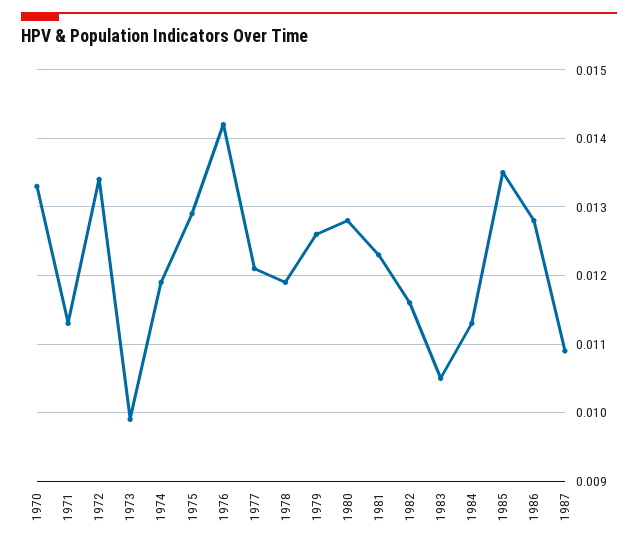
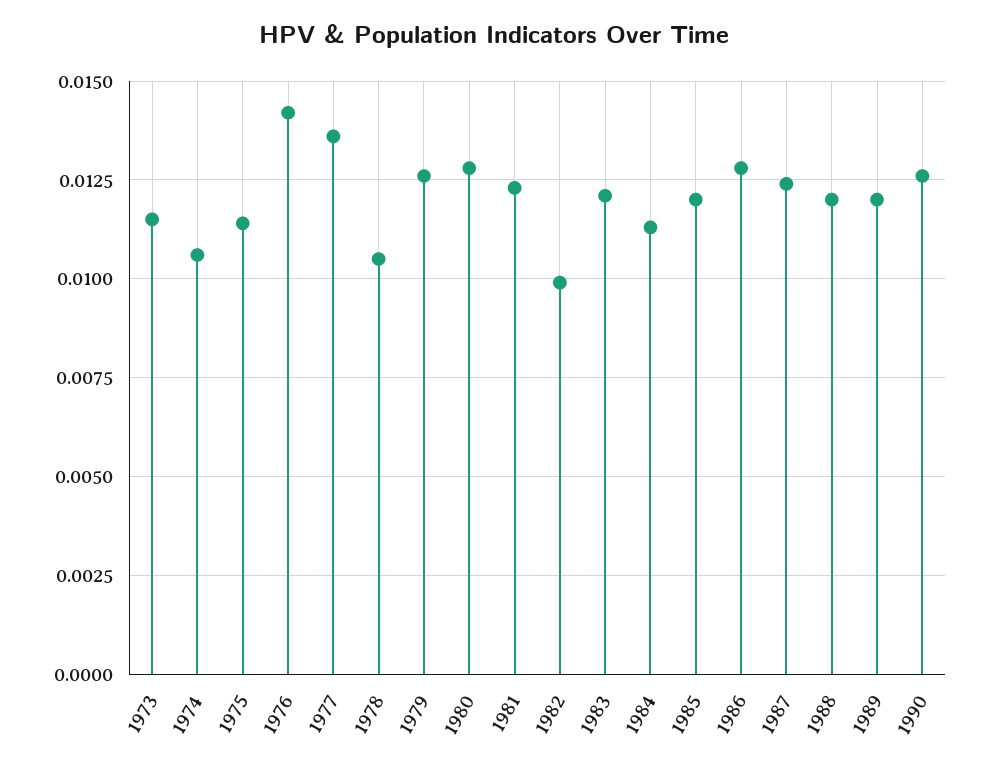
1970: 0.0133 -> none
1971: 0.0113 -> none
1972: 0.0134 -> none
1973: 0.0099 -> 0.0115
1974: 0.0119 -> 0.0105
1975: 0.0129 -> 0.0115
1977: 0.0121 -> 0.0135
1978: 0.0119 -> 0.0105
1982: 0.0116 -> 0.01
1983: 0.0105 -> 0.012
1985: 0.0135 -> 0.012
1987: 0.0109 -> 0.0125
1988: none -> 0.012
1989: none -> 0.012
1990: none -> 0.0125

